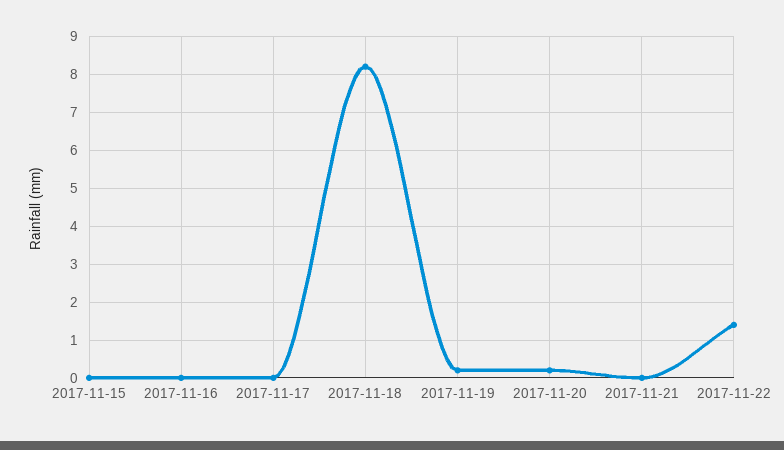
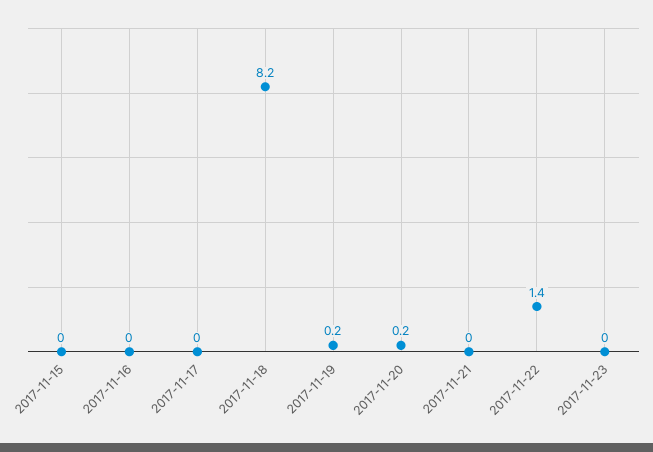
2017-11-23: none -> 0

